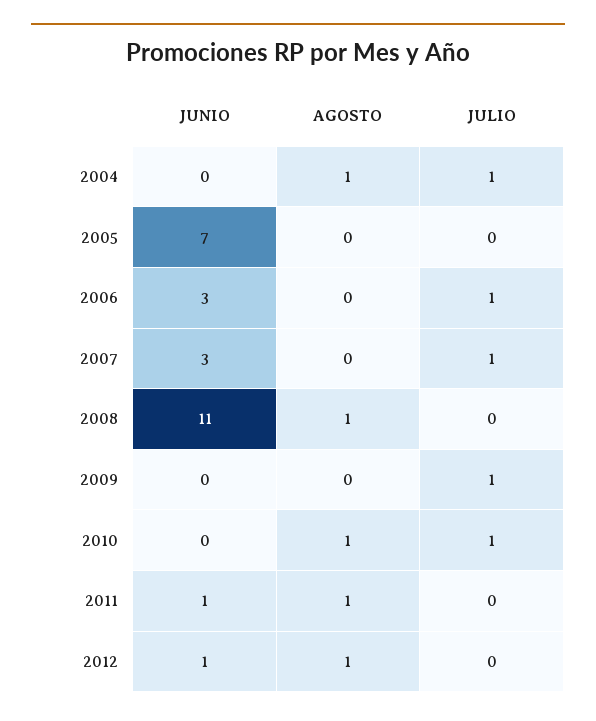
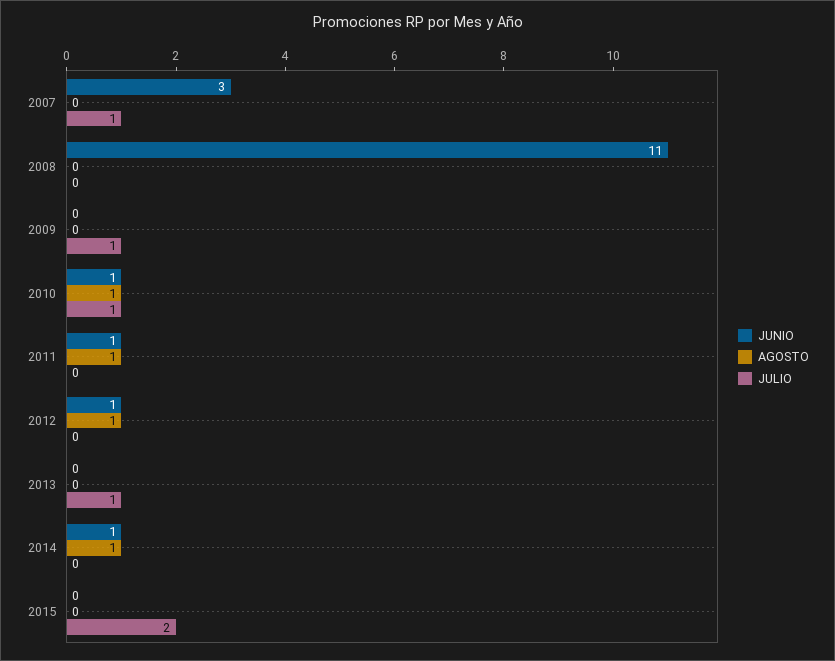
JUNIO, 2004: 0 -> none
AGOSTO, 2004: 1 -> none
JULIO, 2004: 1 -> none
JUNIO, 2005: 7 -> none
AGOSTO, 2005: 0 -> none
JULIO, 2005: 0 -> none
JUNIO, 2006: 3 -> none
AGOSTO, 2006: 0 -> none
JULIO, 2006: 1 -> none
AGOSTO, 2008: 1 -> 0
JUNIO, 2010: 0 -> 1
JUNIO, 2013: none -> 0
AGOSTO, 2013: none -> 0
JULIO, 2013: none -> 1
JUNIO, 2014: none -> 1
AGOSTO, 2014: none -> 1
JULIO, 2014: none -> 0
JUNIO, 2015: none -> 0
AGOSTO, 2015: none -> 0
JULIO, 2015: none -> 2

